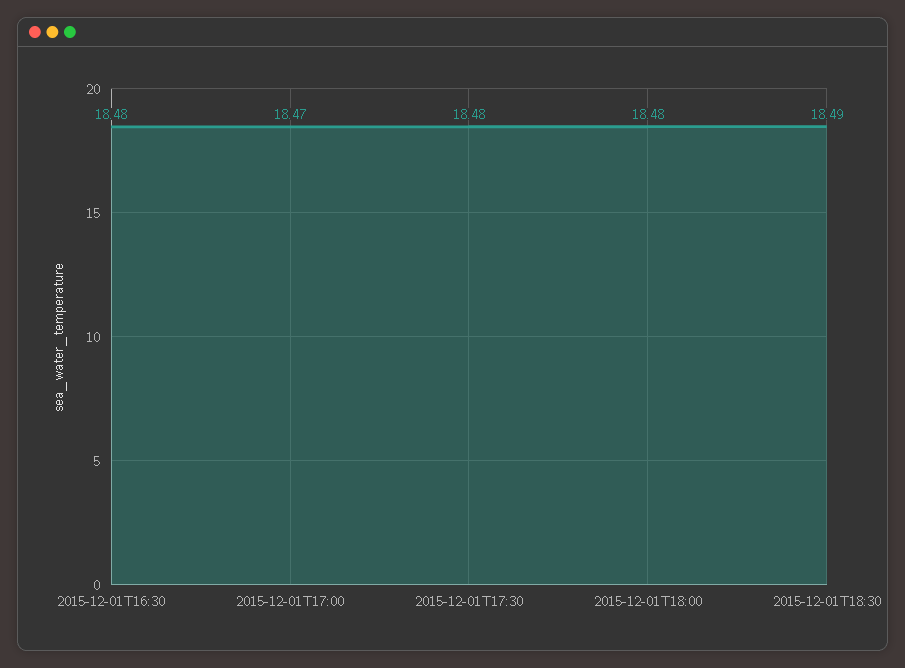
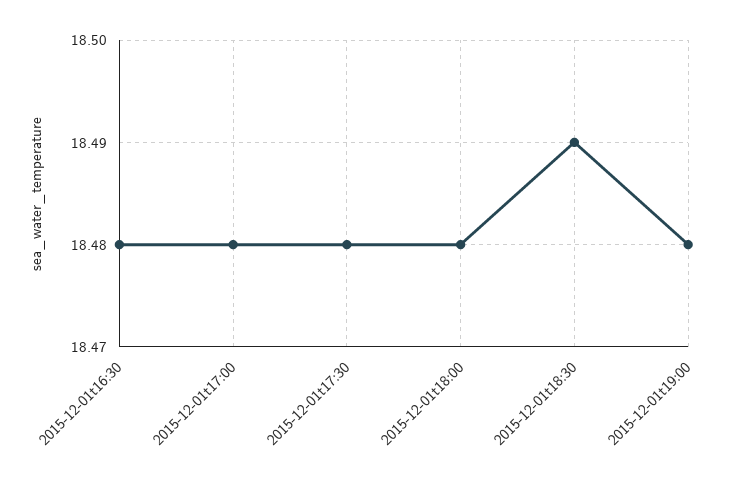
2015-12-01T17:00: 18.47 -> 18.48
2015-12-01t19:00: none -> 18.48

